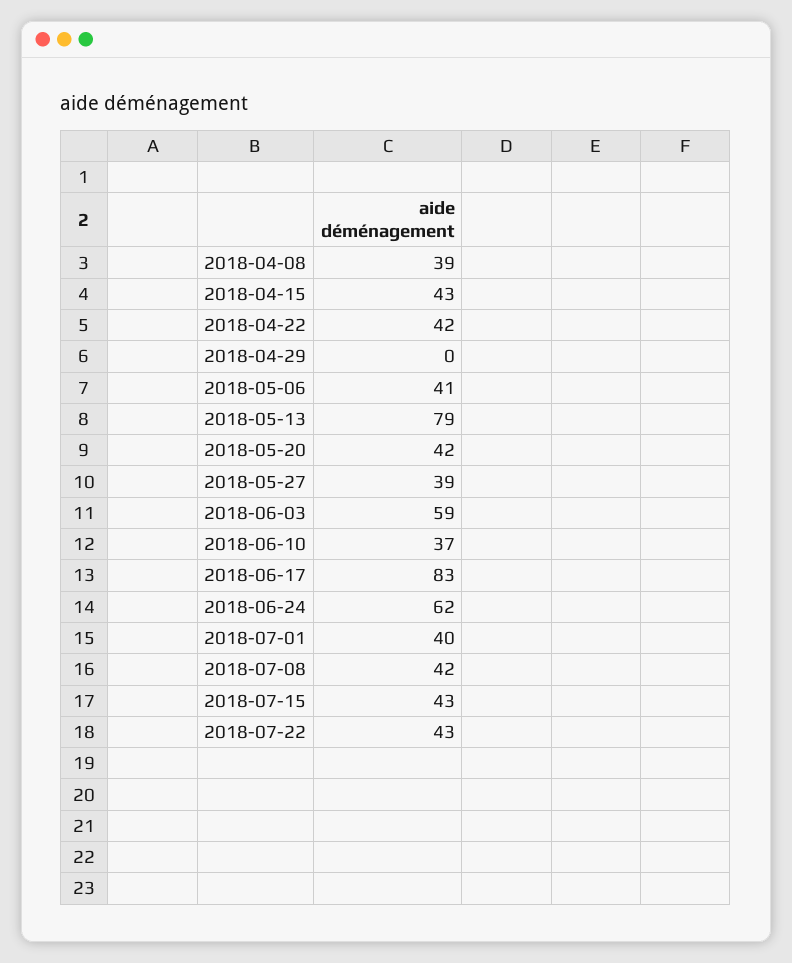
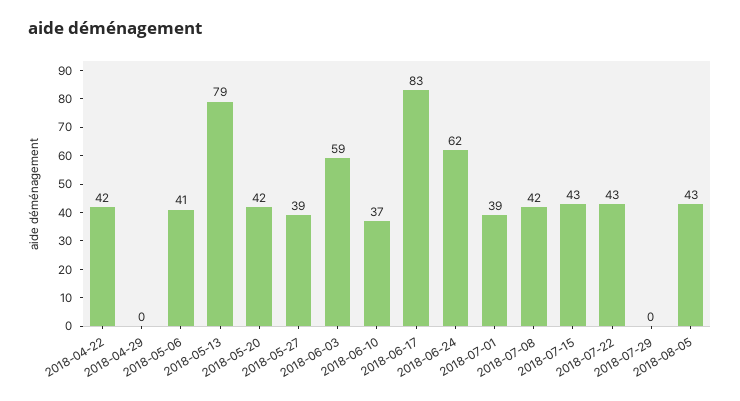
2018-04-08: 39 -> none
2018-04-15: 43 -> none
2018-07-01: 40 -> 39
2018-07-29: none -> 0
2018-08-05: none -> 43

